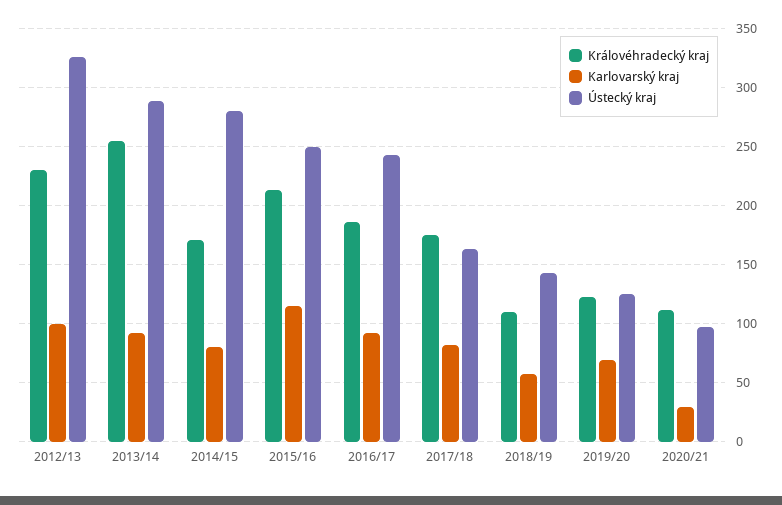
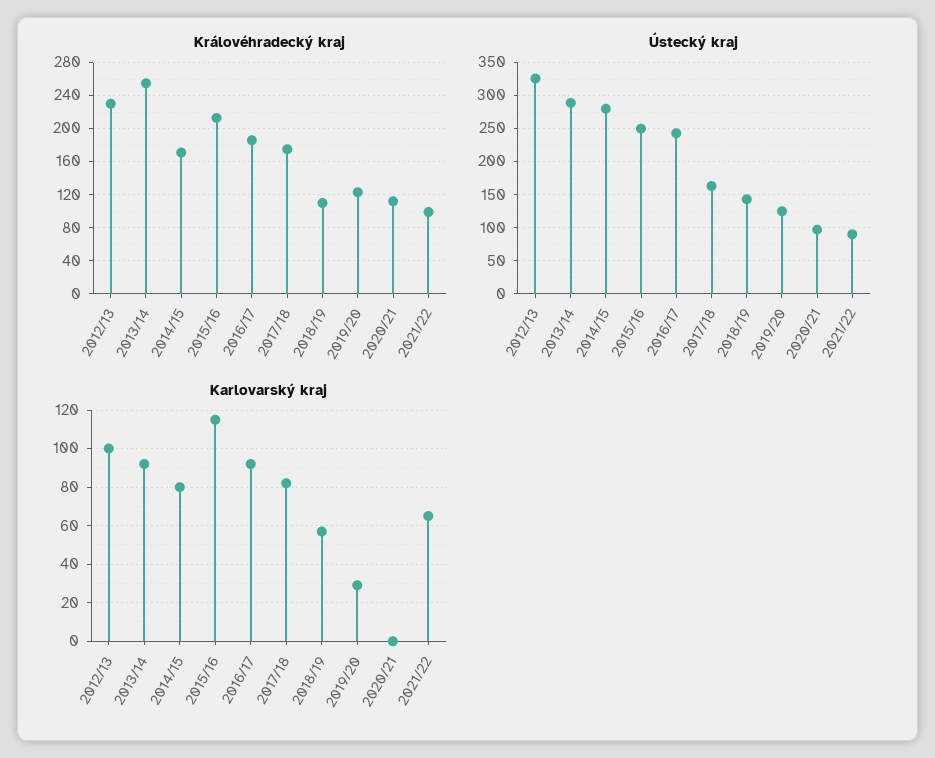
Karlovarský kraj, 2019/20: 70 -> 30
Karlovarský kraj, 2020/21: 30 -> 0
Královéhradecký kraj, 2021/22: none -> 100
Ústecký kraj, 2021/22: none -> 90
Karlovarský kraj, 2021/22: none -> 65

